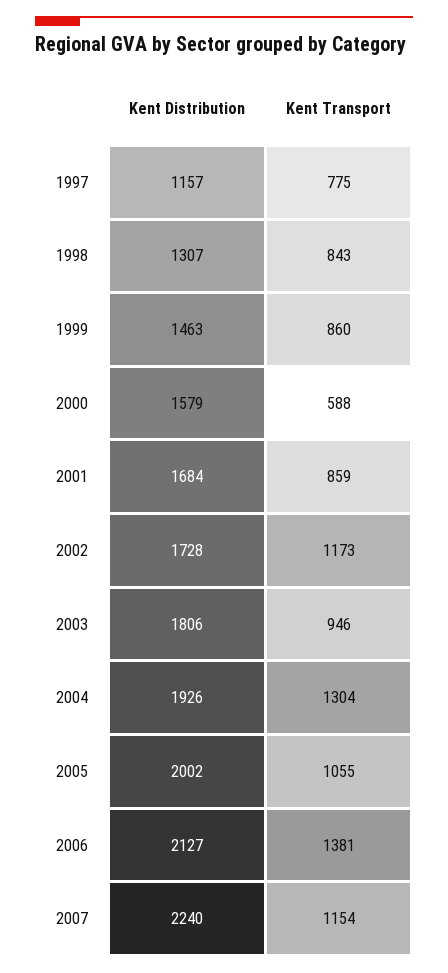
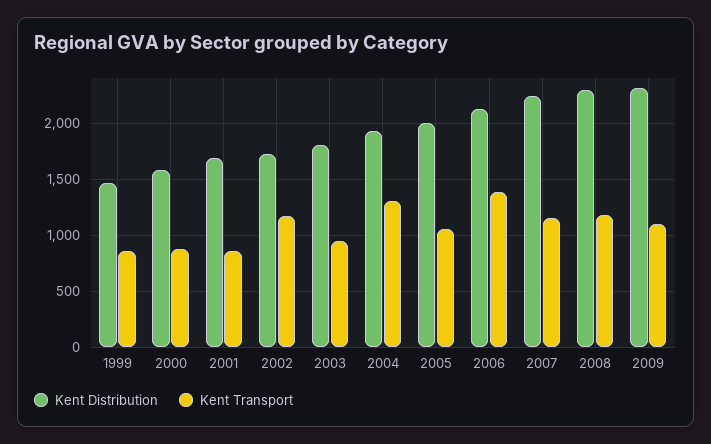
Kent Distribution, 1997: 1157 -> none
Kent Transport, 1997: 775 -> none
Kent Distribution, 1998: 1307 -> none
Kent Transport, 1998: 843 -> none
Kent Transport, 2000: 588 -> 900
Kent Distribution, 2008: none -> 2300
Kent Transport, 2008: none -> 1200
Kent Distribution, 2009: none -> 2300
Kent Transport, 2009: none -> 1100

